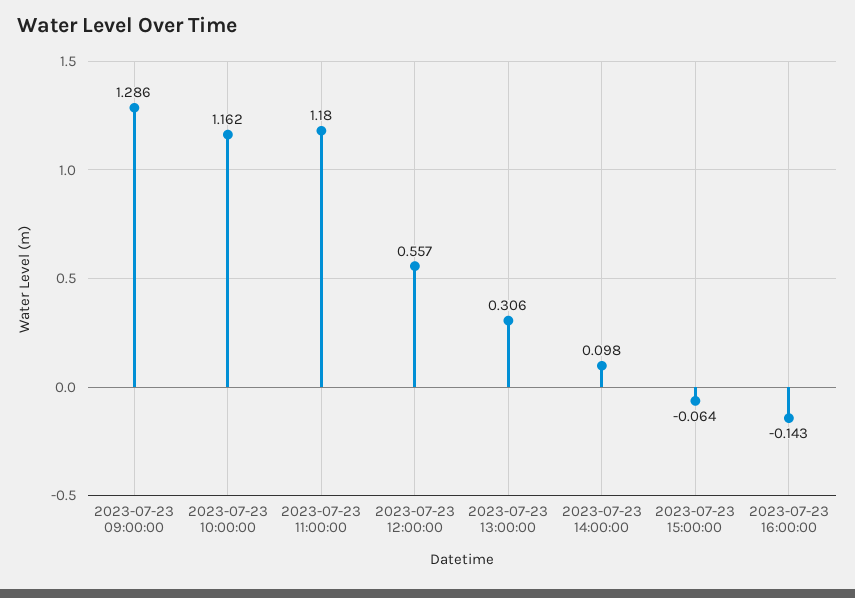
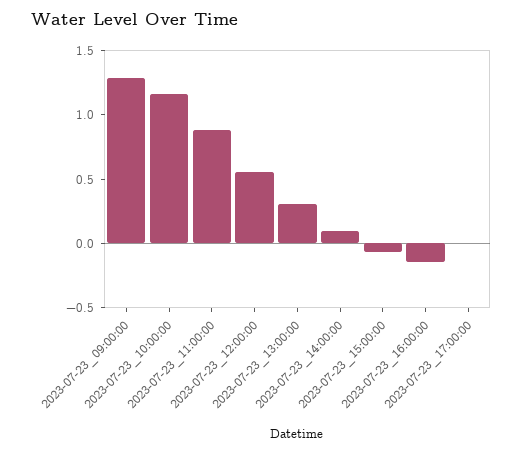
2023-07-23 11:00:00: 1.18 -> 0.9
2023-07-23_17:00:00: none -> 0

